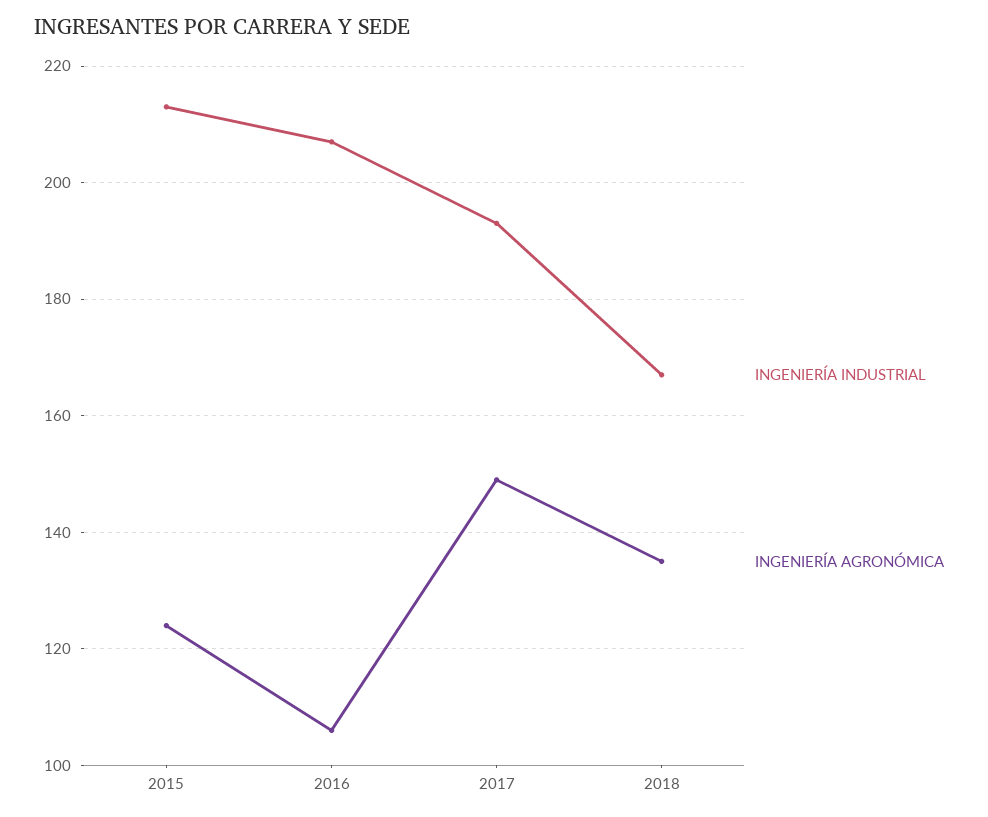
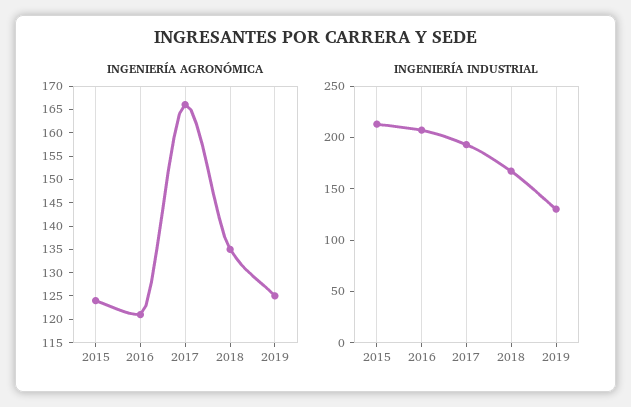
INGENIERÍA AGRONÓMICA, 2016: 105 -> 120
INGENIERÍA AGRONÓMICA, 2017: 150 -> 165
INGENIERÍA AGRONÓMICA, 2019: none -> 125
INGENIERÍA INDUSTRIAL, 2019: none -> 130

